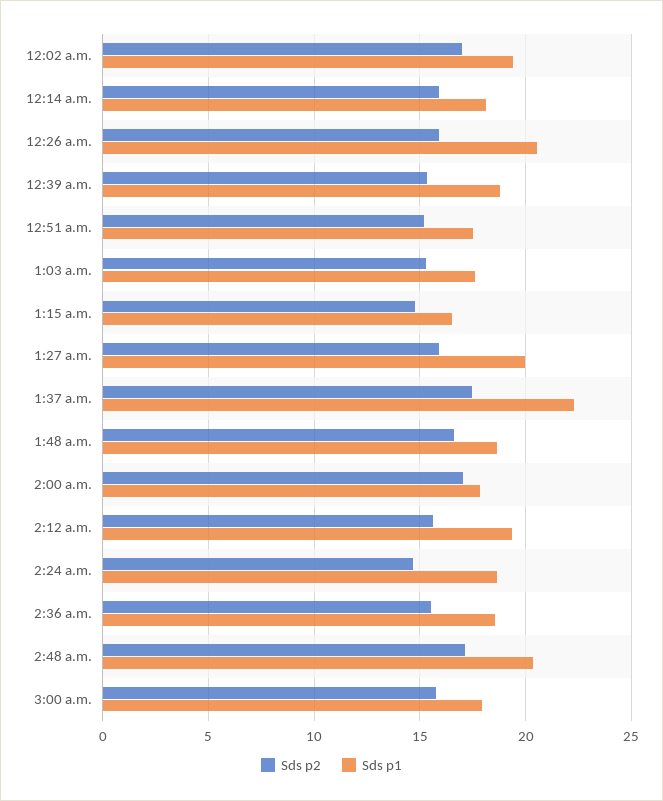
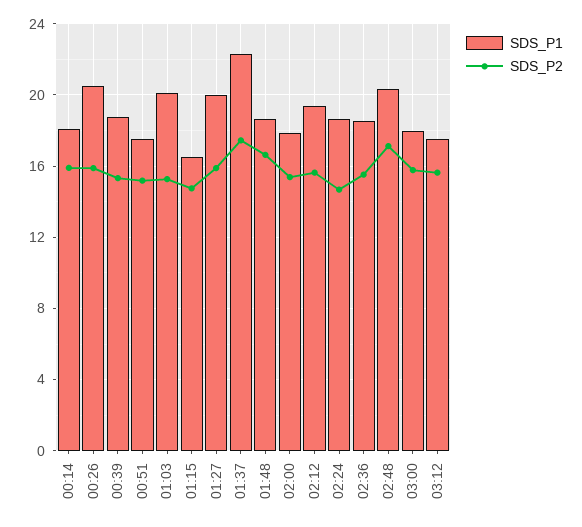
Sds p2, 12:02 a.m.: 17 -> none
Sds p1, 12:02 a.m.: 19.5 -> none
Sds p1, 1:03 a.m.: 17.5 -> 20
Sds p2, 2:00 a.m.: 17 -> 15.5
Sds p1, 03:12: none -> 17.5
Sds p2, 03:12: none -> 15.5

